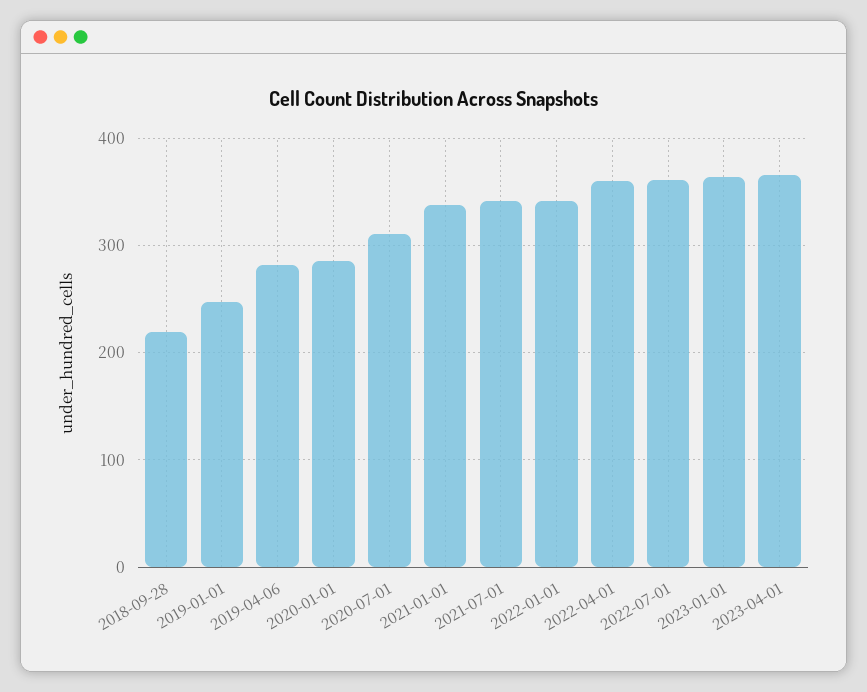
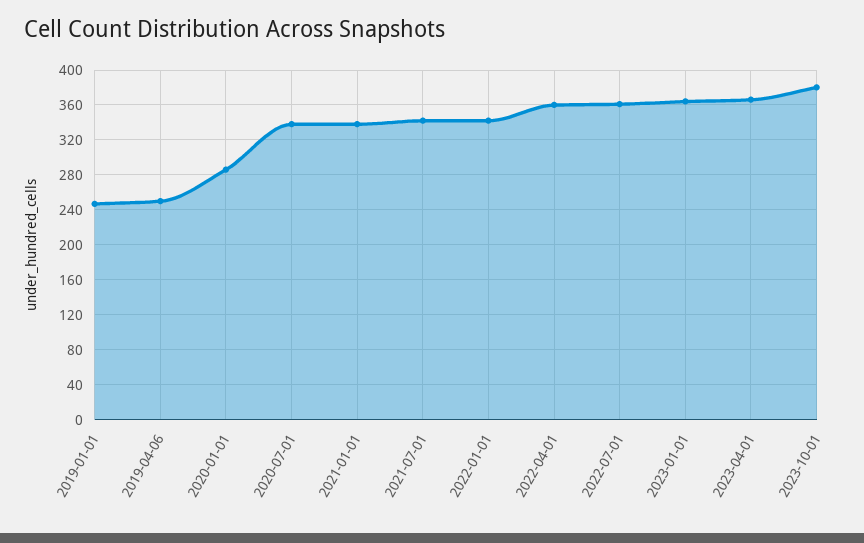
2018-09-28: 220 -> none
2019-04-06: 280 -> 250
2020-07-01: 310 -> 340
2023-10-01: none -> 380

